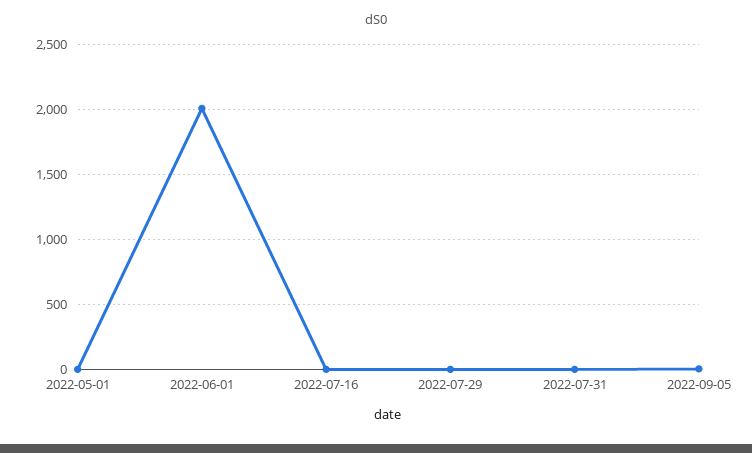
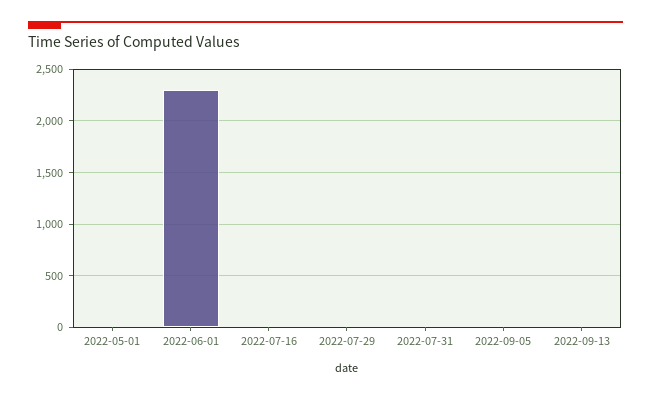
2022-06-01: 2000 -> 2300
2022-09-13: none -> 0

